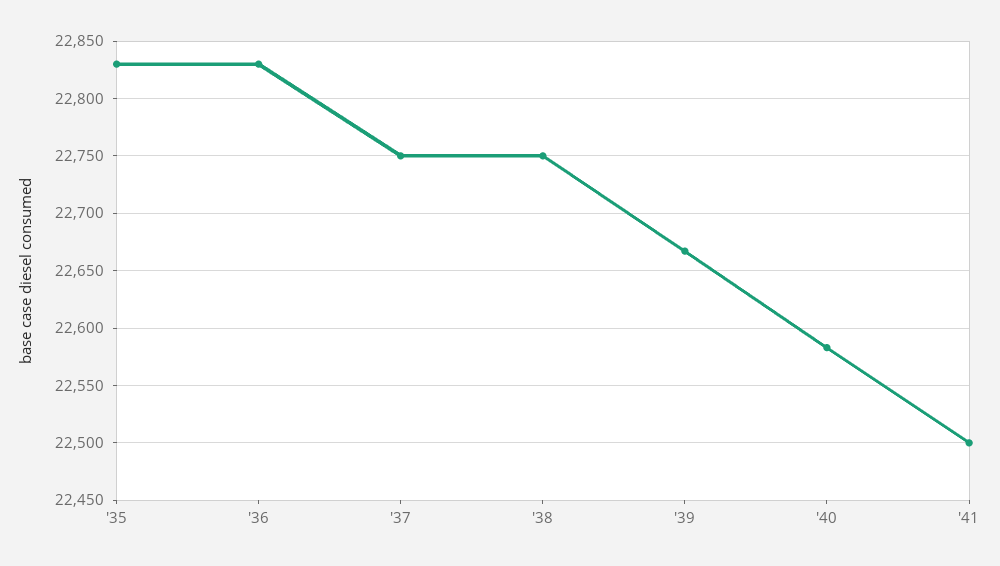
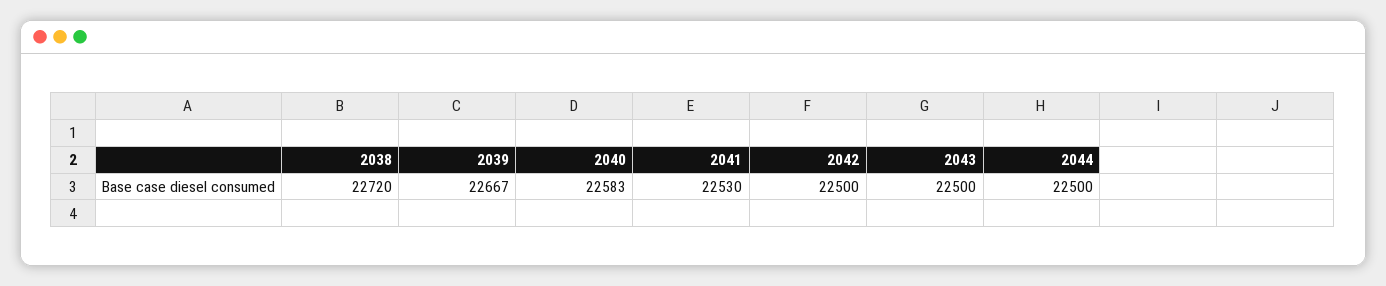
'35: 22830 -> none
'36: 22830 -> none
'37: 22750 -> none
'38: 22750 -> 22720
'41: 22500 -> 22530
2042: none -> 22500
2043: none -> 22500
2044: none -> 22500

